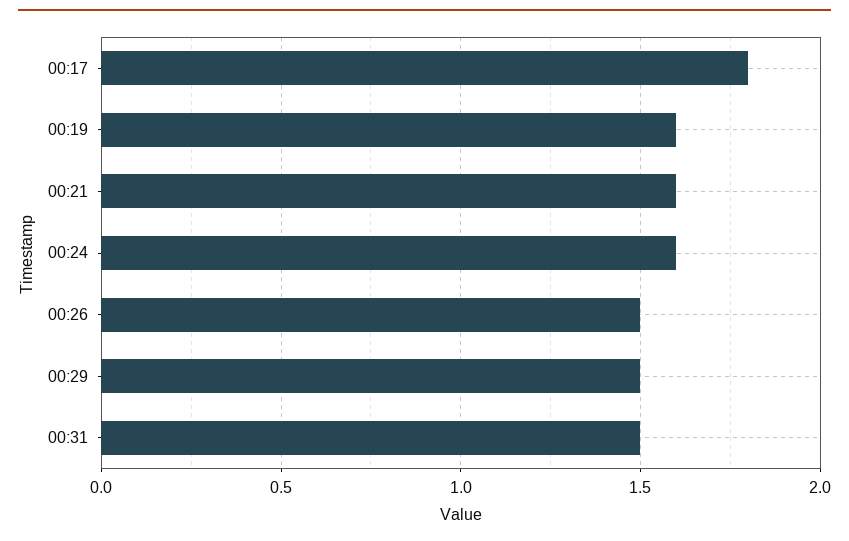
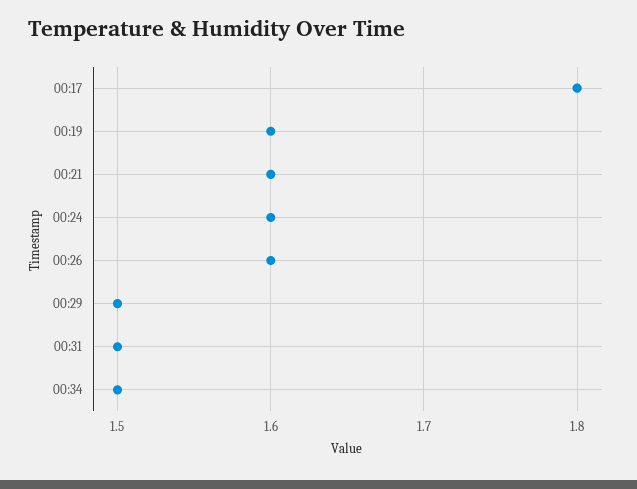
00:26: 1.5 -> 1.6
00:34: none -> 1.5

